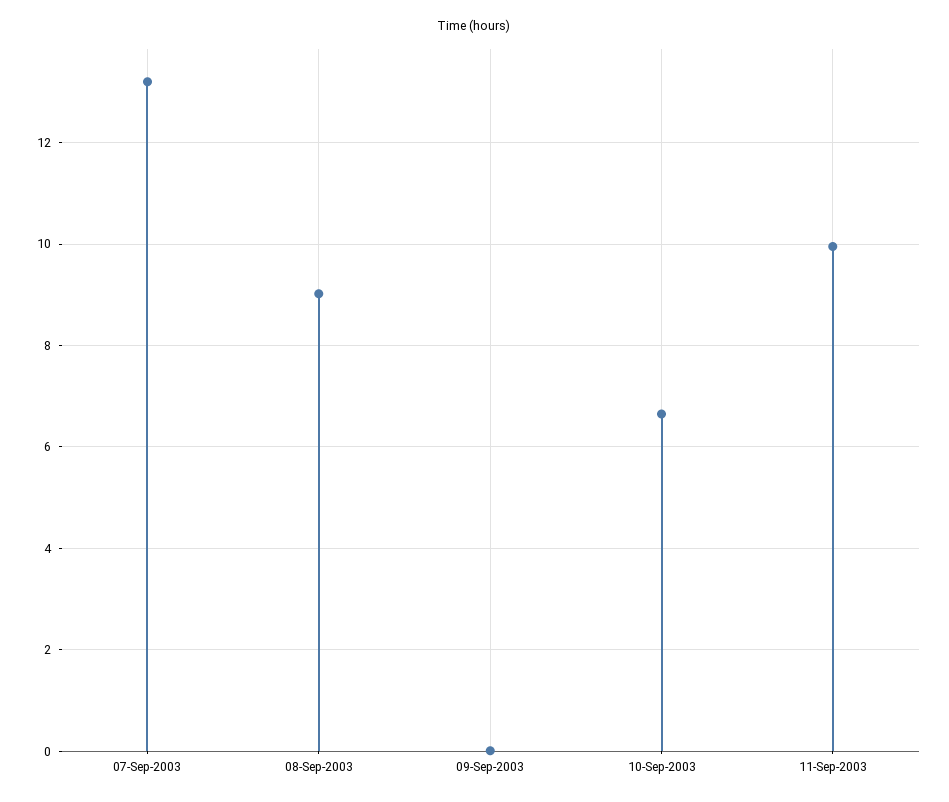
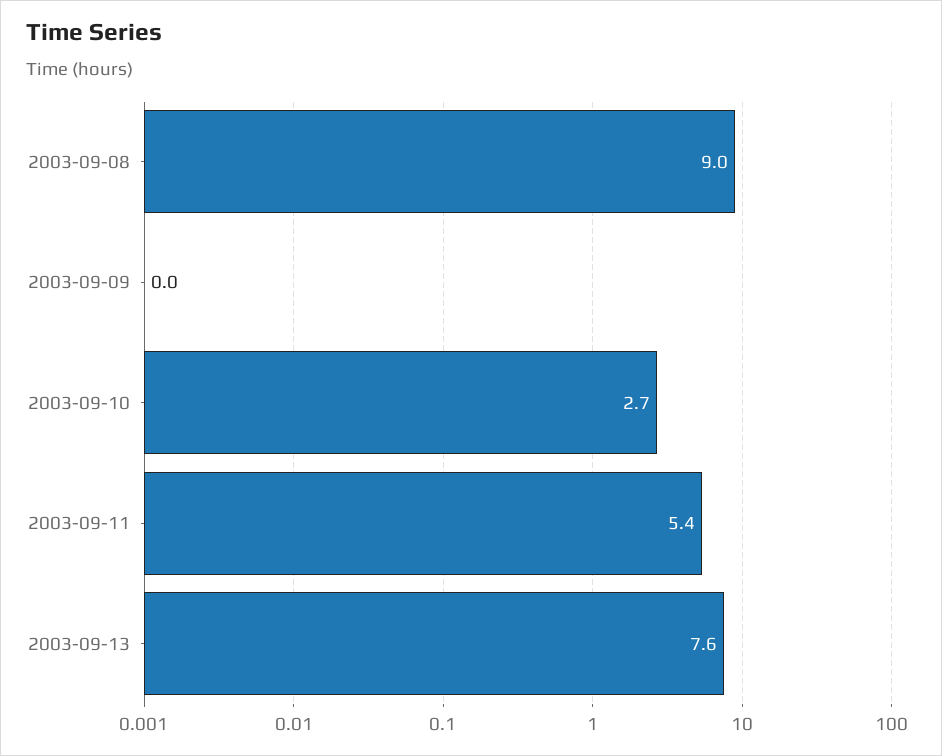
07-Sep-2003: 13.2 -> none
10-Sep-2003: 6.6 -> 2.7
11-Sep-2003: 10 -> 5.4
2003-09-13: none -> 7.6

